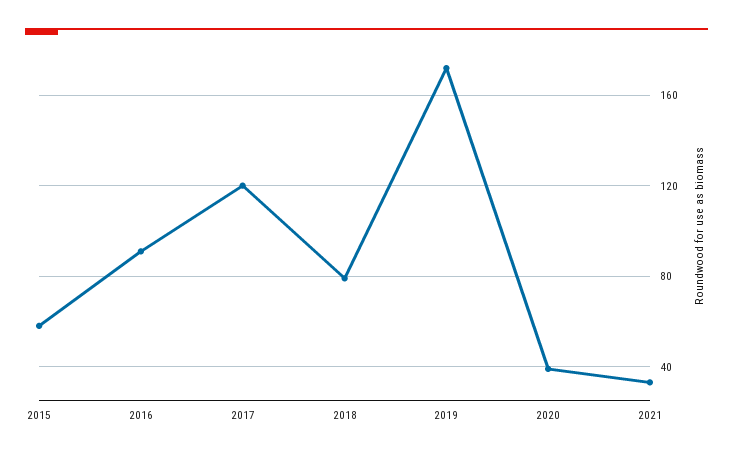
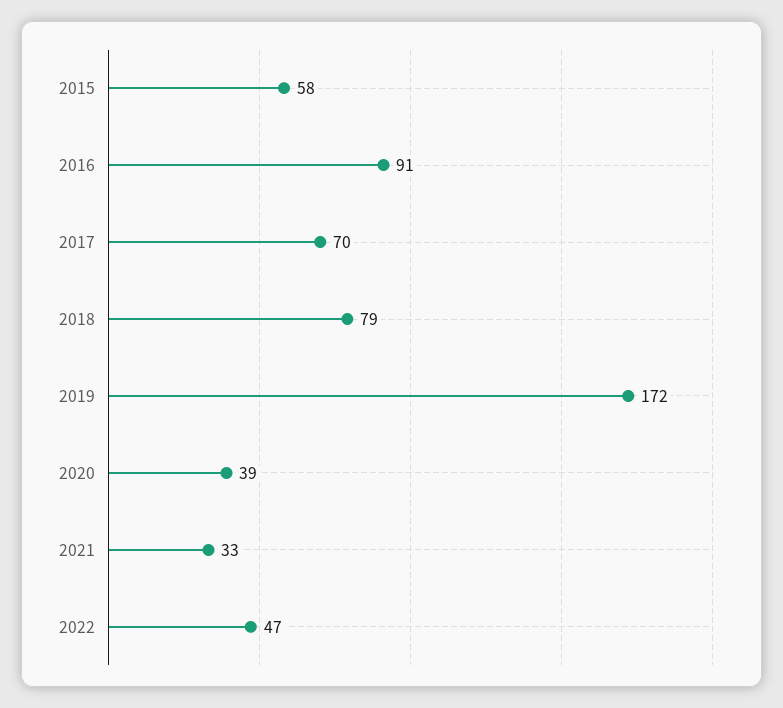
2017: 120 -> 70
2022: none -> 47

